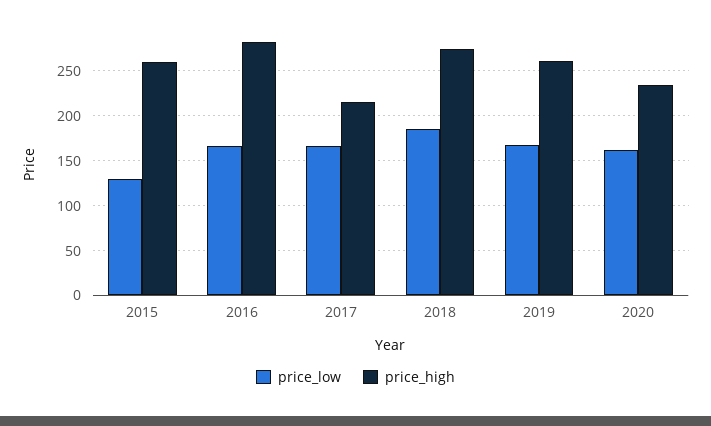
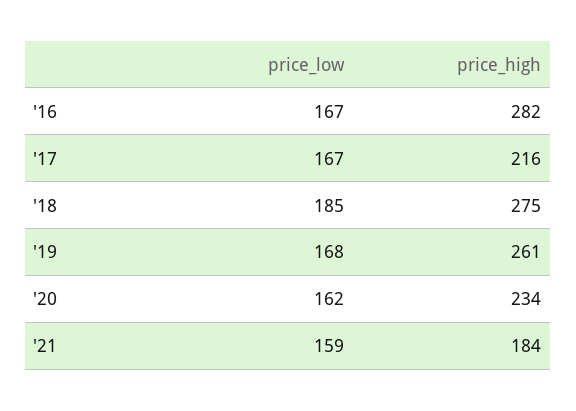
price_low, 2015: 130 -> none
price_high, 2015: 260 -> none
price_low, '21: none -> 159
price_high, '21: none -> 184

